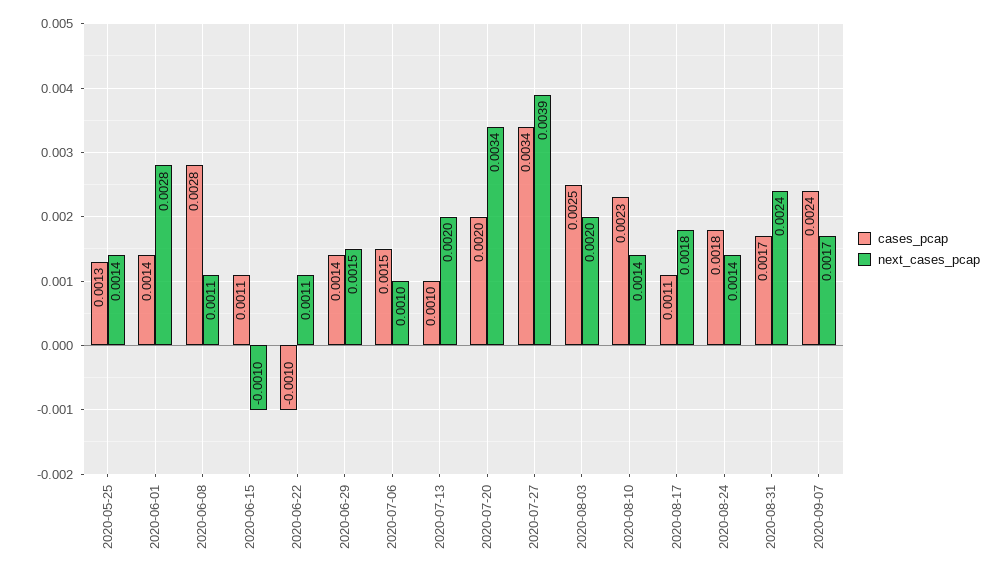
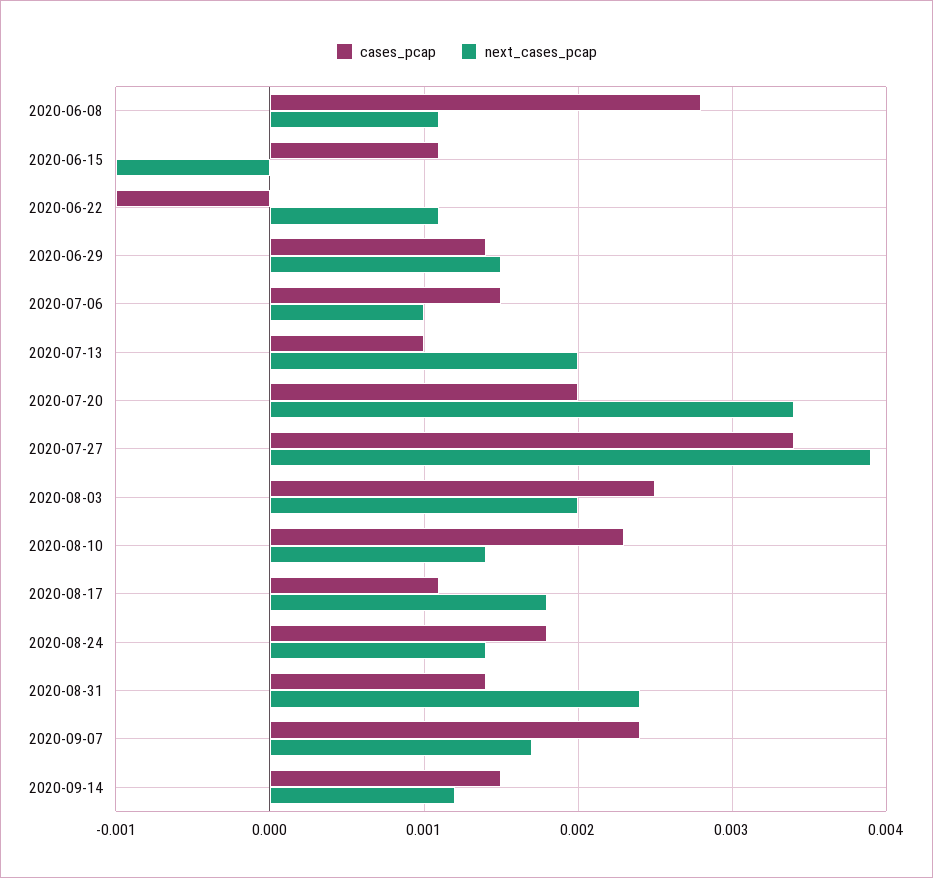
cases_pcap, 2020-05-25: 0.0013 -> none
next_cases_pcap, 2020-05-25: 0.0014 -> none
cases_pcap, 2020-06-01: 0.0014 -> none
next_cases_pcap, 2020-06-01: 0.0028 -> none
cases_pcap, 2020-08-31: 0.0017 -> 0.0014
cases_pcap, 2020-09-14: none -> 0.0015
next_cases_pcap, 2020-09-14: none -> 0.0012

